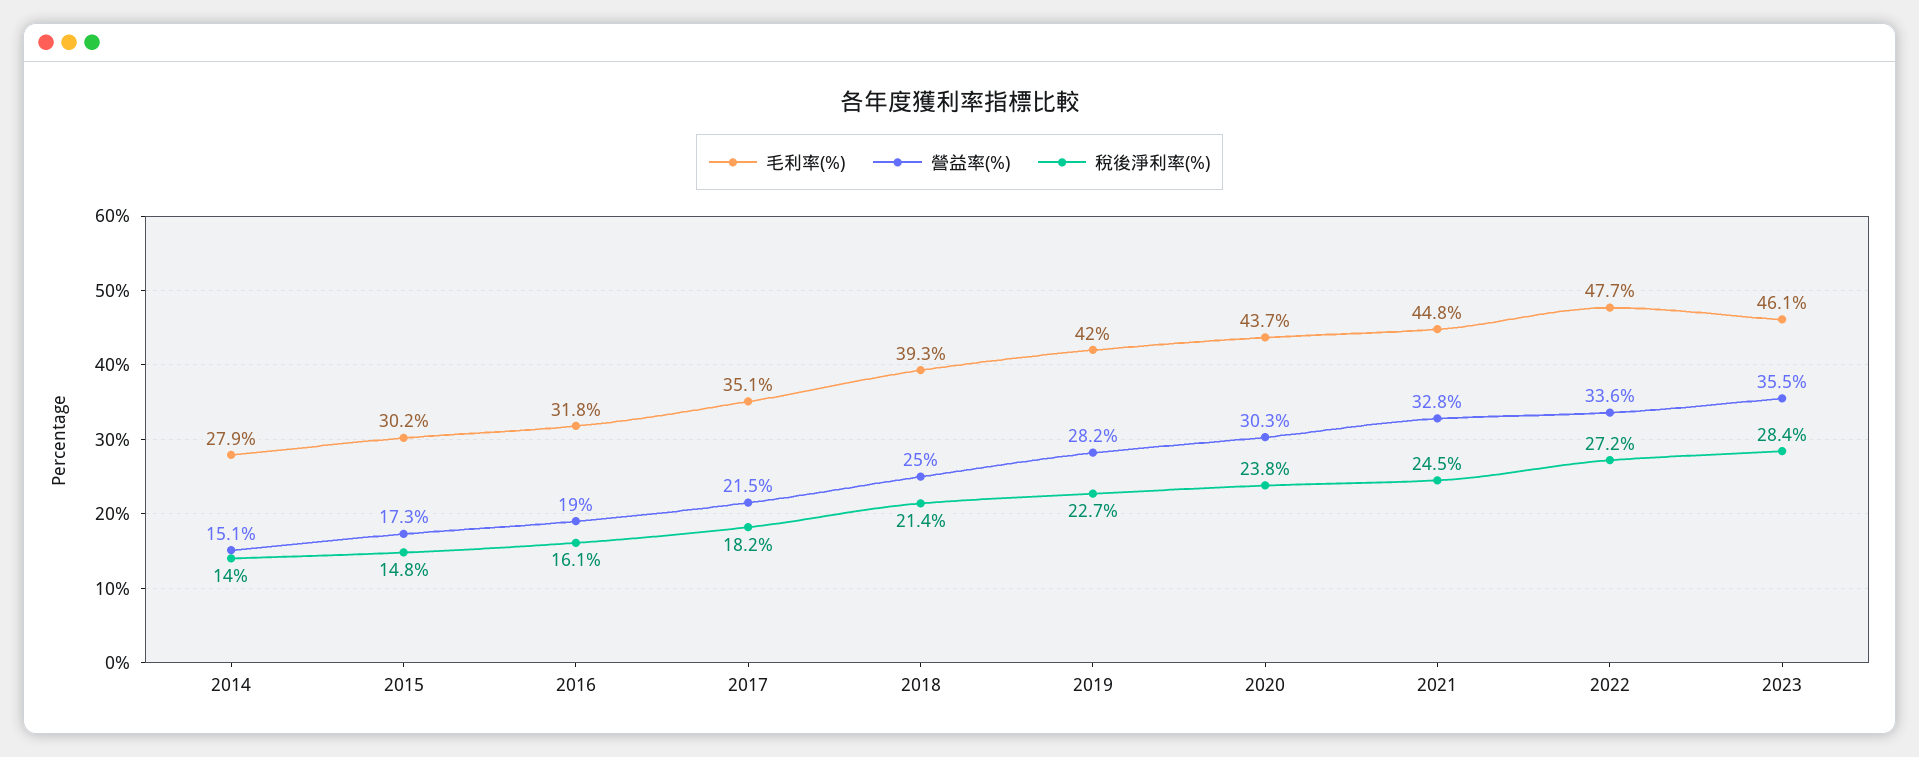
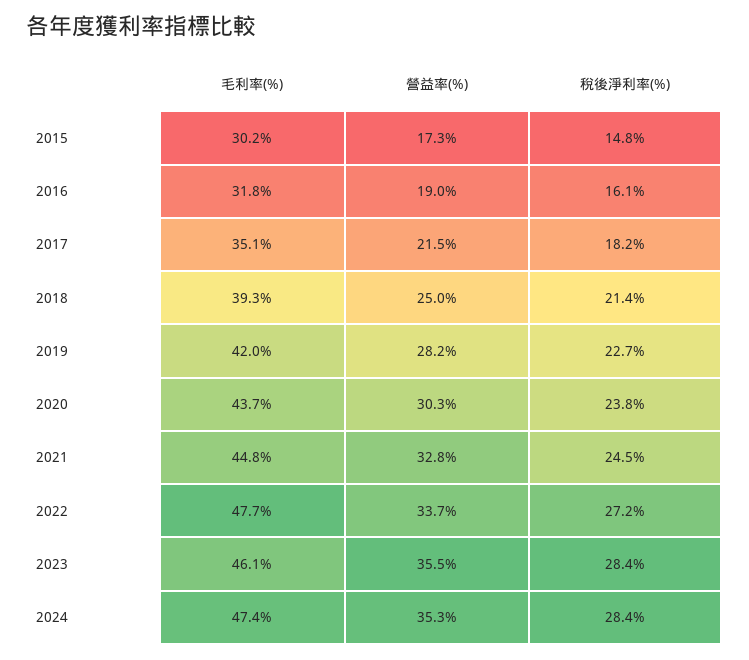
毛利率(%), 2014: 27.9 -> none
營益率(%), 2014: 15.1 -> none
稅後淨利率(%), 2014: 14 -> none
營益率(%), 2022: 33.6 -> 33.7
毛利率(%), 2024: none -> 47.4
營益率(%), 2024: none -> 35.3
稅後淨利率(%), 2024: none -> 28.4

